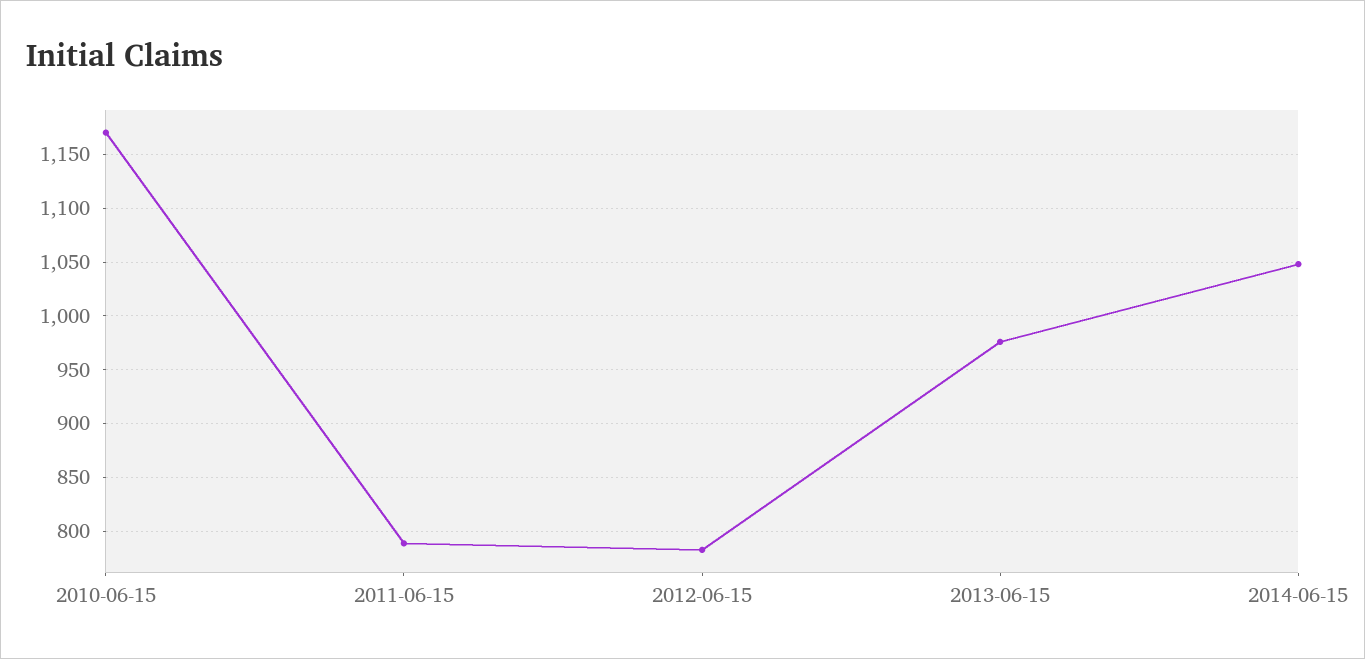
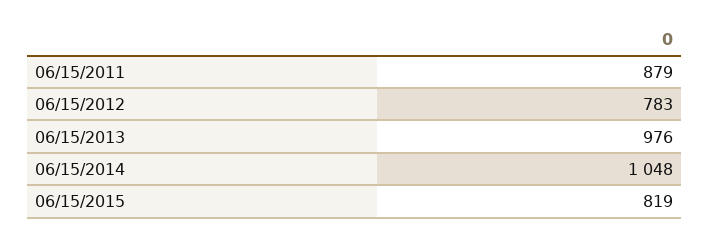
2010-06-15: 1170 -> none
2011-06-15: 790 -> 879
06/15/2015: none -> 819

